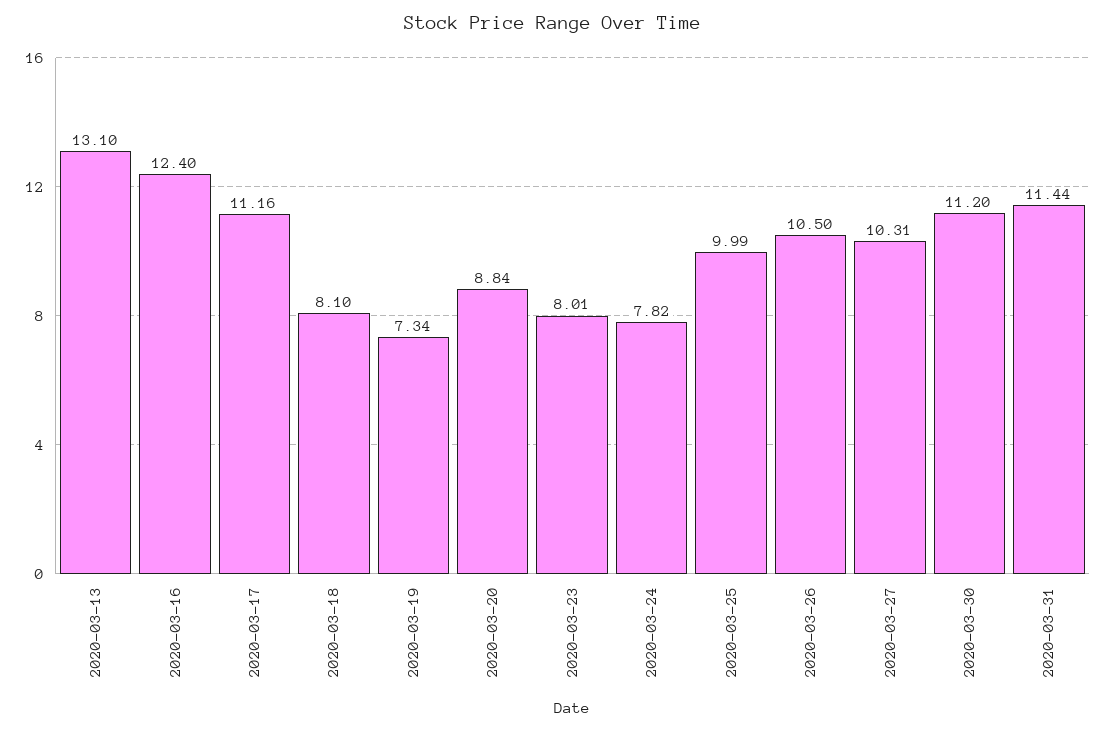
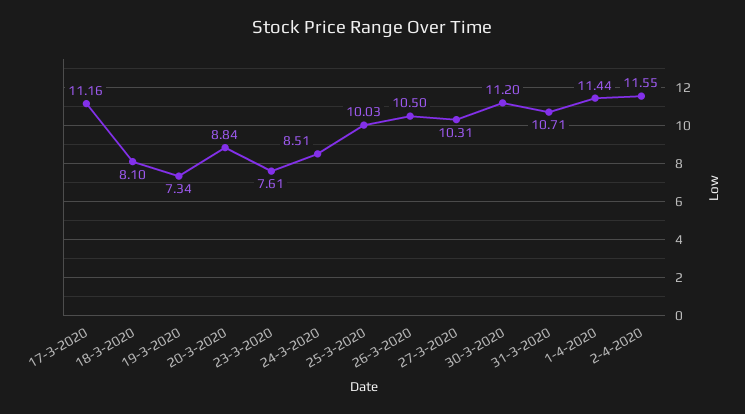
2020-03-13: 13.1 -> none
2020-03-16: 12.4 -> none
2020-03-23: 8.01 -> 7.61
2020-03-24: 7.82 -> 8.51
2020-03-25: 9.99 -> 10.03
2020-03-31: 11.44 -> 10.71
1-4-2020: none -> 11.44
2-4-2020: none -> 11.55

